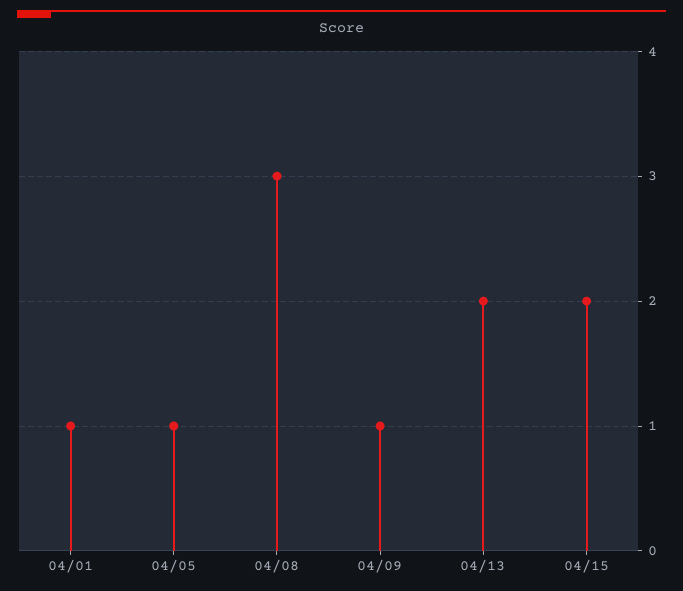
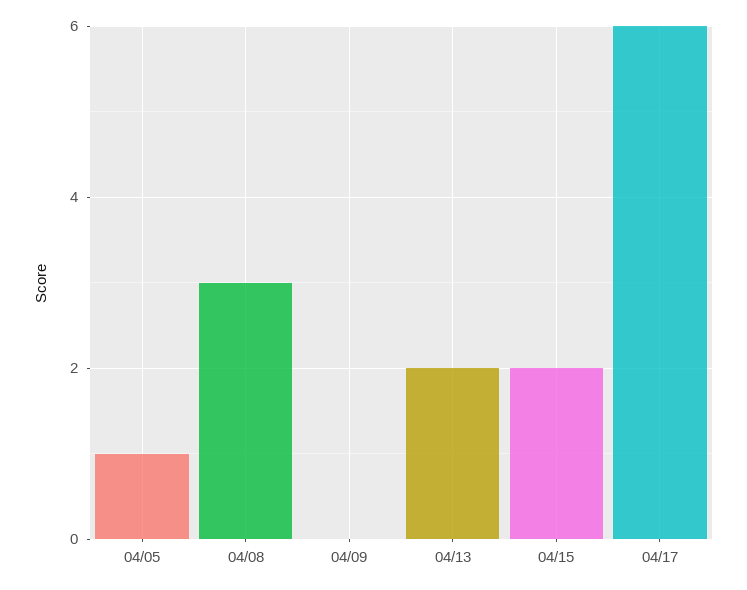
04/01: 1 -> none
04/09: 1 -> 0
04/17: none -> 6

